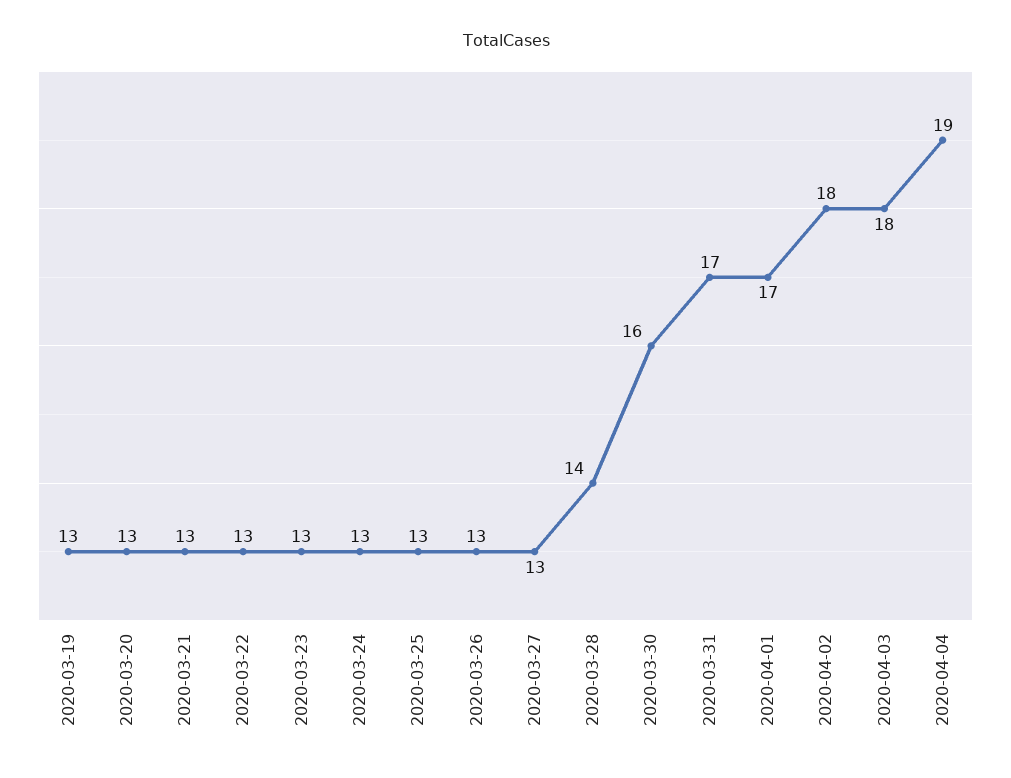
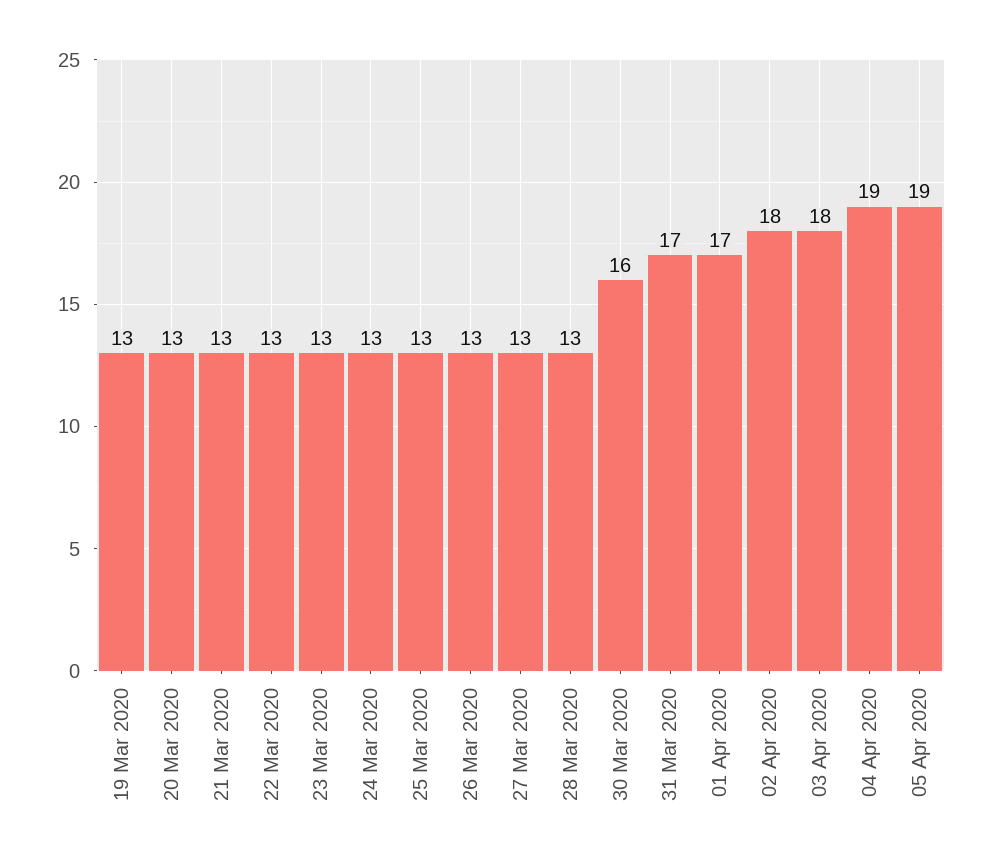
2020-03-28: 14 -> 13
05 Apr 2020: none -> 19

